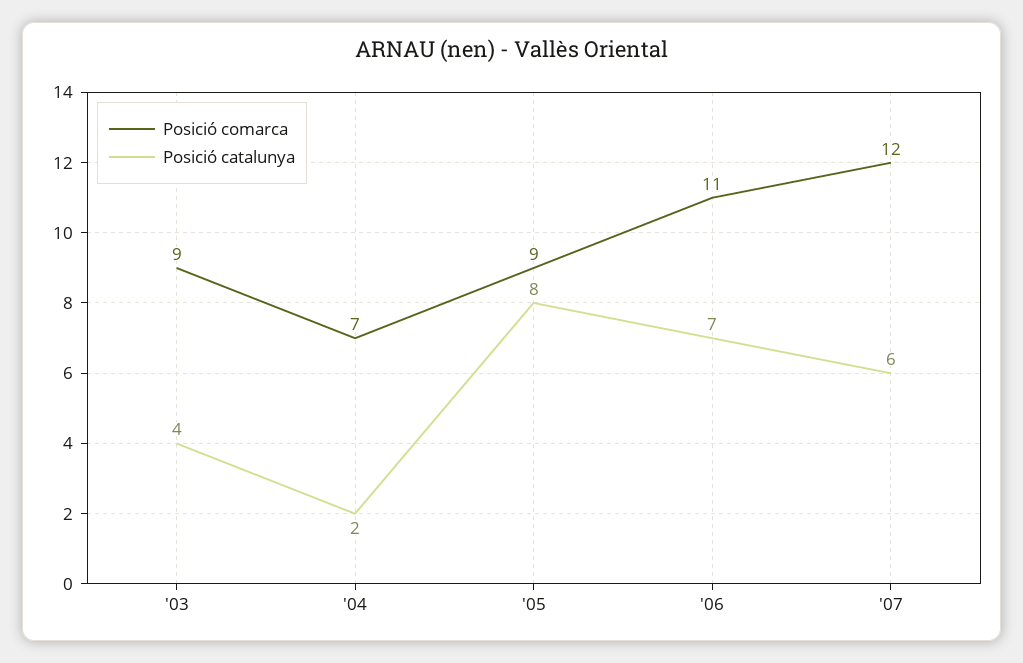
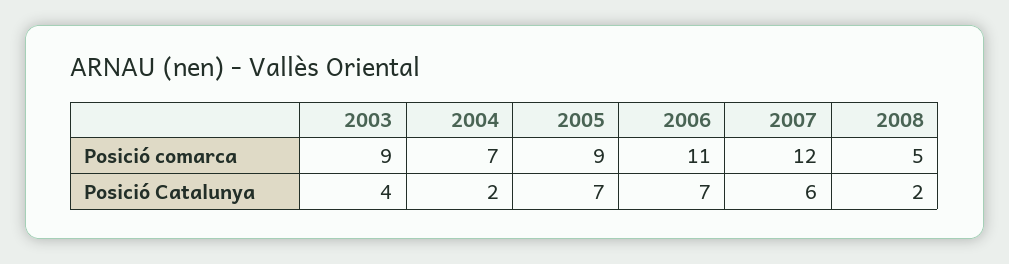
Posició catalunya, '05: 8 -> 7
Posició comarca, 2008: none -> 5
Posició catalunya, 2008: none -> 2

